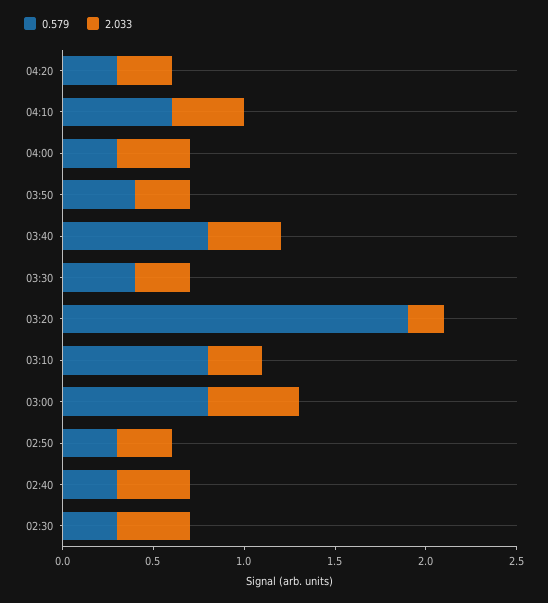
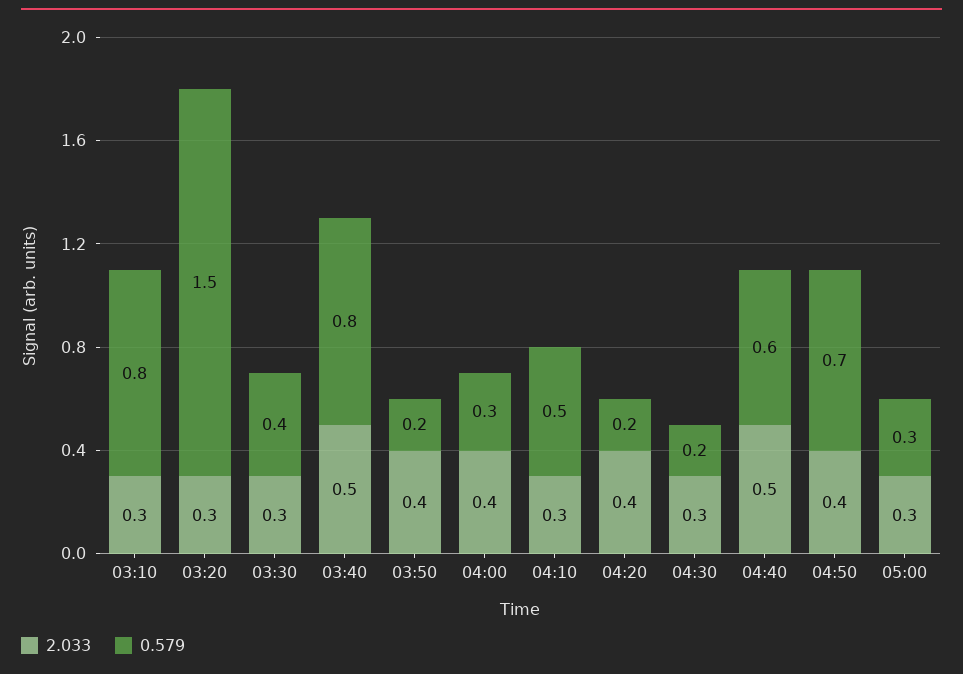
0.579, 04:20: 0.3 -> 0.2
2.033, 04:20: 0.3 -> 0.4
0.579, 04:10: 0.6 -> 0.5
2.033, 04:10: 0.4 -> 0.3
0.579, 03:50: 0.4 -> 0.2
2.033, 03:50: 0.3 -> 0.4
2.033, 03:40: 0.4 -> 0.5
0.579, 03:20: 1.9 -> 1.5
2.033, 03:20: 0.2 -> 0.3
0.579, 03:00: 0.8 -> none
2.033, 03:00: 0.5 -> none
0.579, 02:50: 0.3 -> none
2.033, 02:50: 0.3 -> none
0.579, 02:40: 0.3 -> none
2.033, 02:40: 0.4 -> none
0.579, 02:30: 0.3 -> none
2.033, 02:30: 0.4 -> none
2.033, 04:30: none -> 0.3
0.579, 04:30: none -> 0.2
2.033, 04:40: none -> 0.5
0.579, 04:40: none -> 0.6
2.033, 04:50: none -> 0.4
0.579, 04:50: none -> 0.7
2.033, 05:00: none -> 0.3
0.579, 05:00: none -> 0.3

